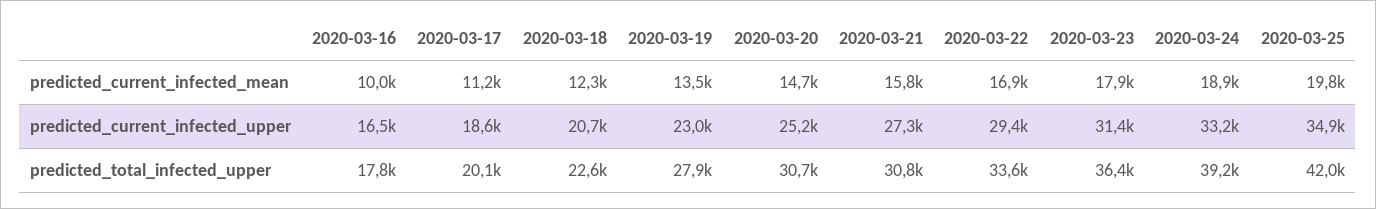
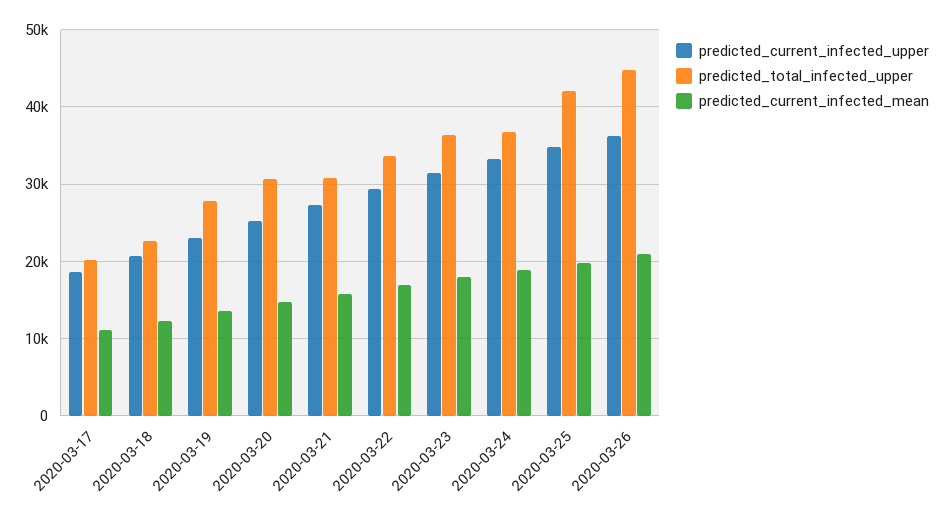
predicted_current_infected_mean, 2020-03-16: 10000 -> none
predicted_current_infected_upper, 2020-03-16: 16500 -> none
predicted_total_infected_upper, 2020-03-16: 17800 -> none
predicted_total_infected_upper, 2020-03-24: 39200 -> 37000
predicted_current_infected_upper, 2020-03-26: none -> 36000
predicted_total_infected_upper, 2020-03-26: none -> 45000
predicted_current_infected_mean, 2020-03-26: none -> 21000

